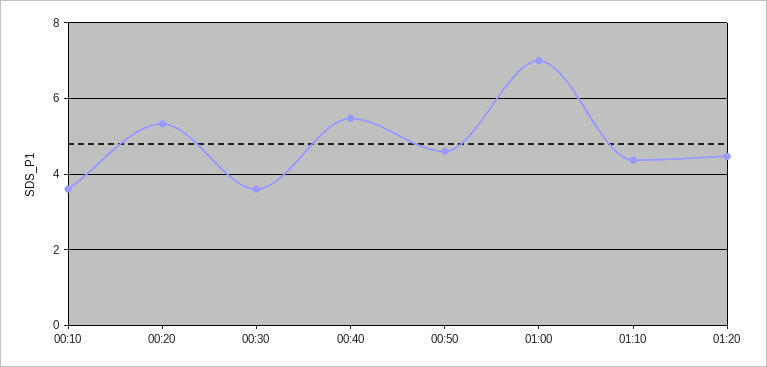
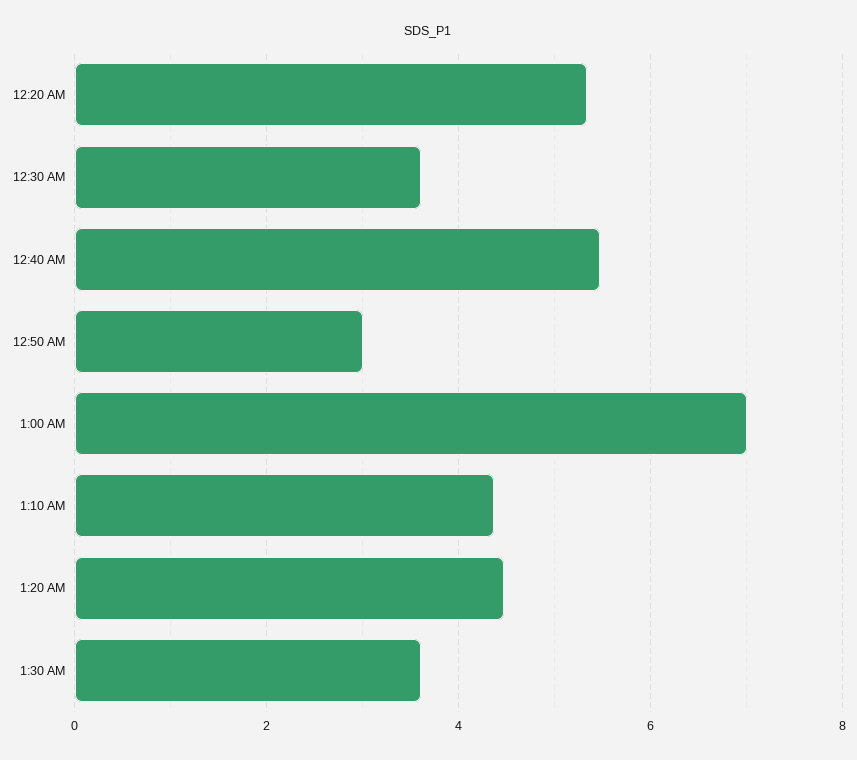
00:10: 3.6 -> none
00:50: 4.6 -> 3
1:30 AM: none -> 3.6

